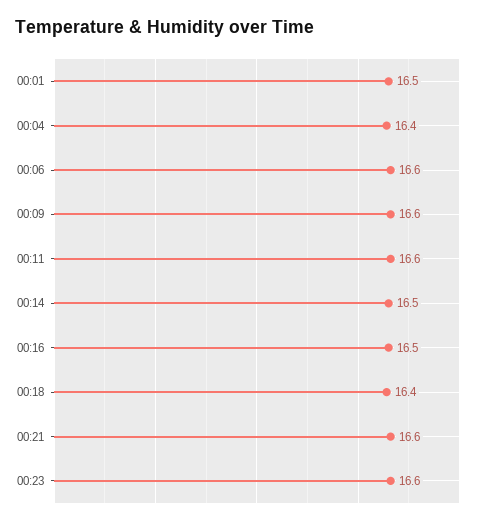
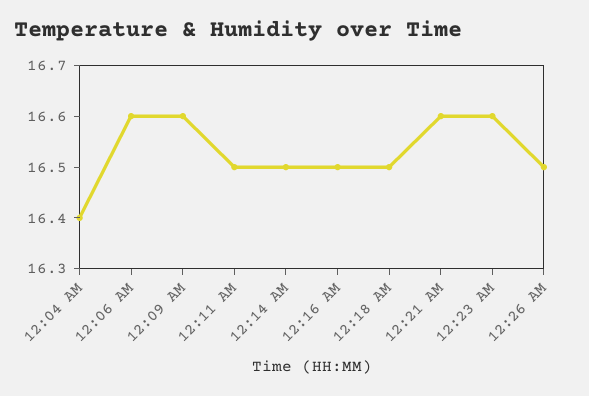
00:01: 16.5 -> none
00:11: 16.6 -> 16.5
00:18: 16.4 -> 16.5
12:26 AM: none -> 16.5

